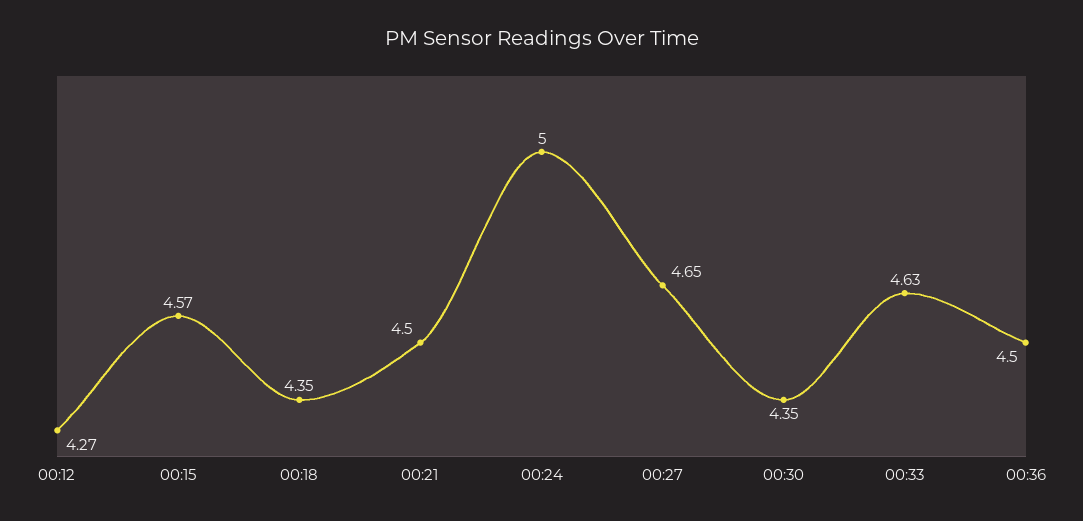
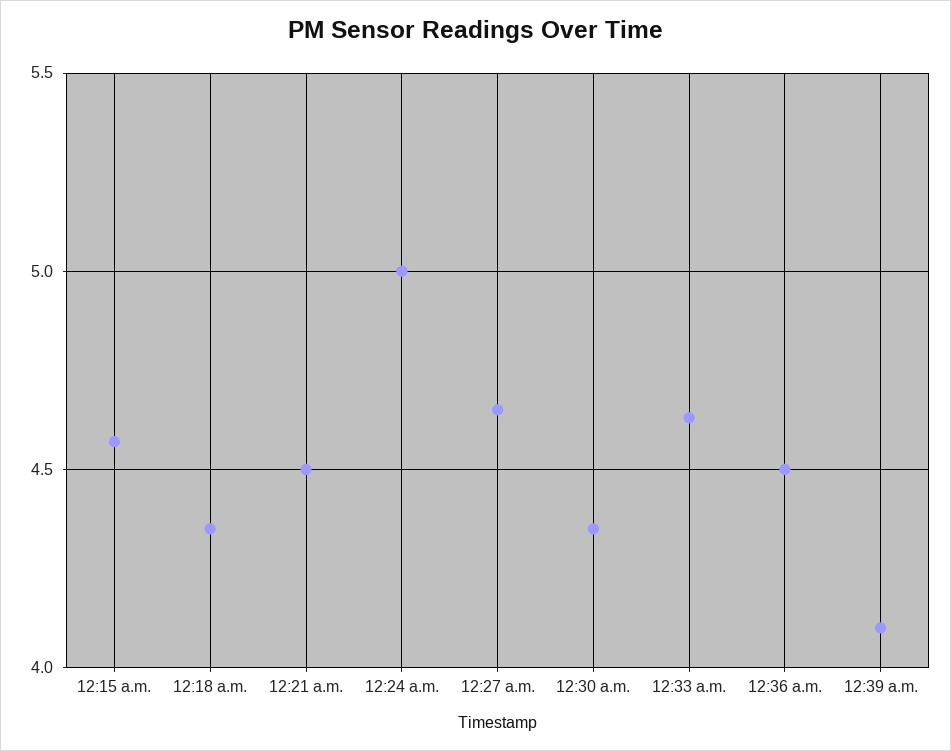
00:12: 4.27 -> none
12:39 a.m.: none -> 4.1

